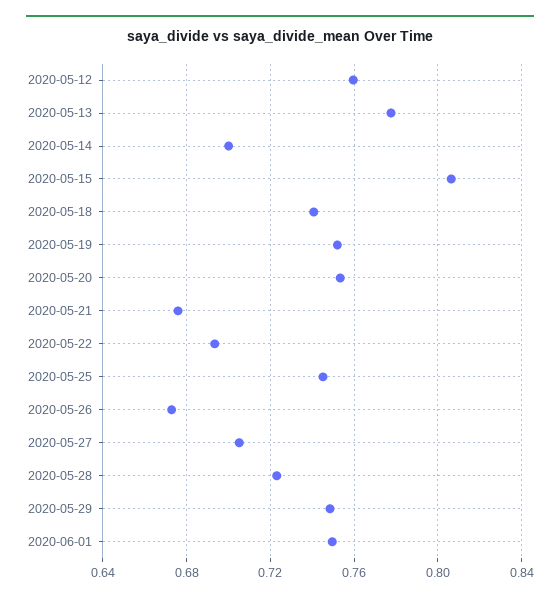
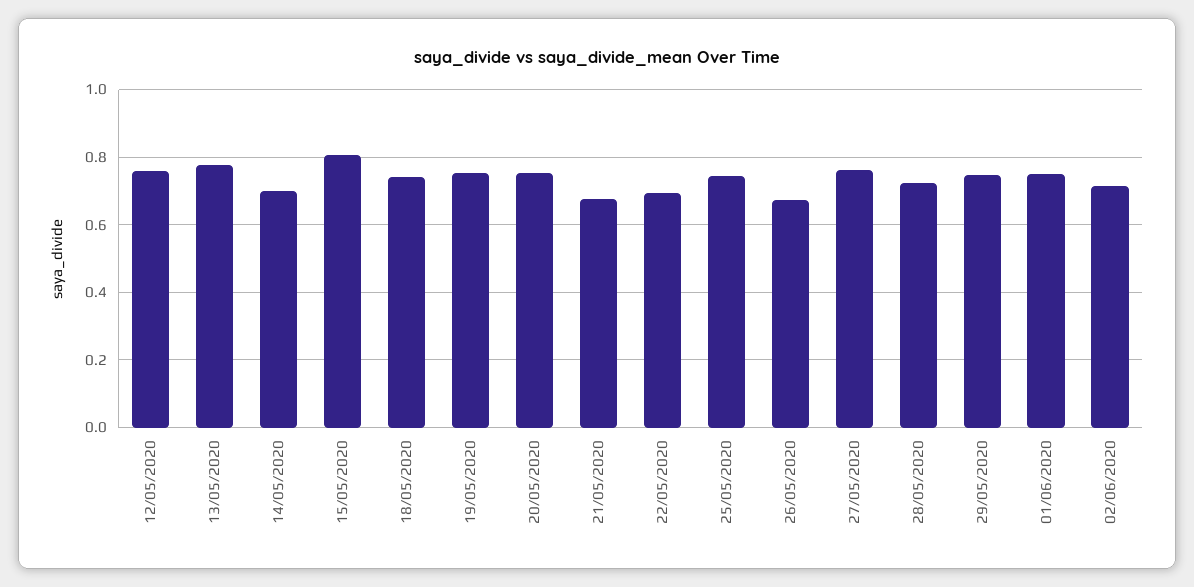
2020-05-27: 0.705 -> 0.76
02/06/2020: none -> 0.72

